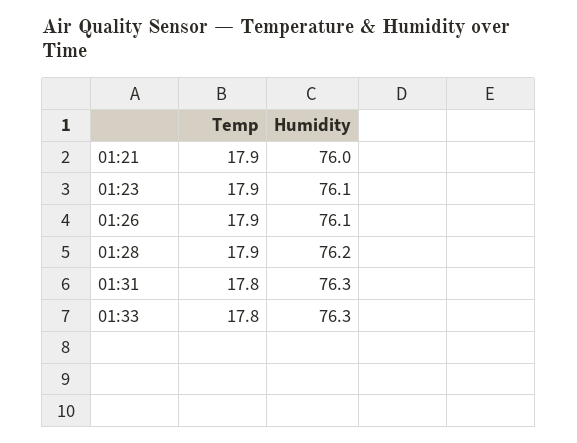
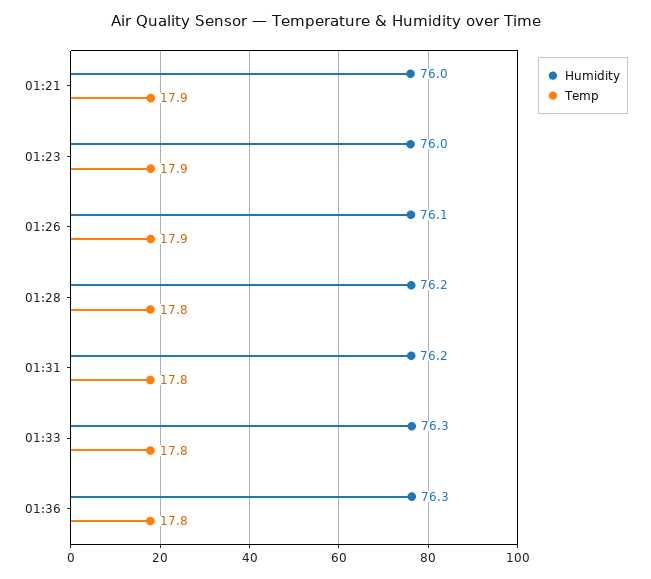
Humidity, 01:23: 76.1 -> 76
Temp, 01:28: 17.9 -> 17.8
Humidity, 01:31: 76.3 -> 76.2
Humidity, 01:36: none -> 76.3
Temp, 01:36: none -> 17.8

